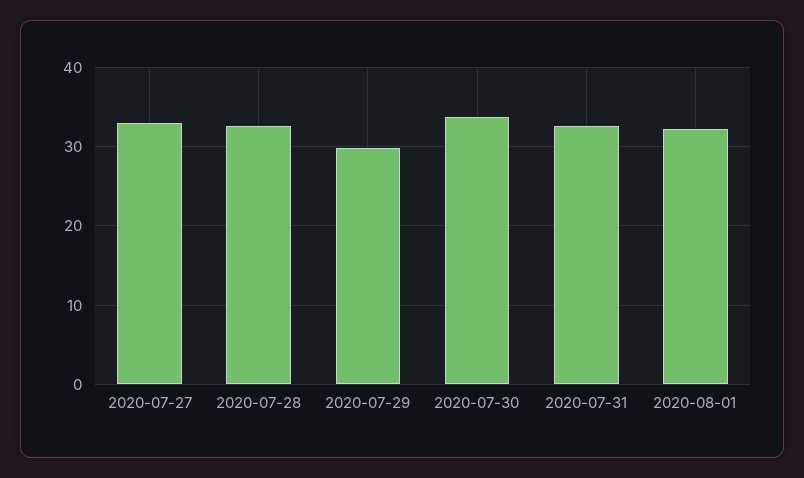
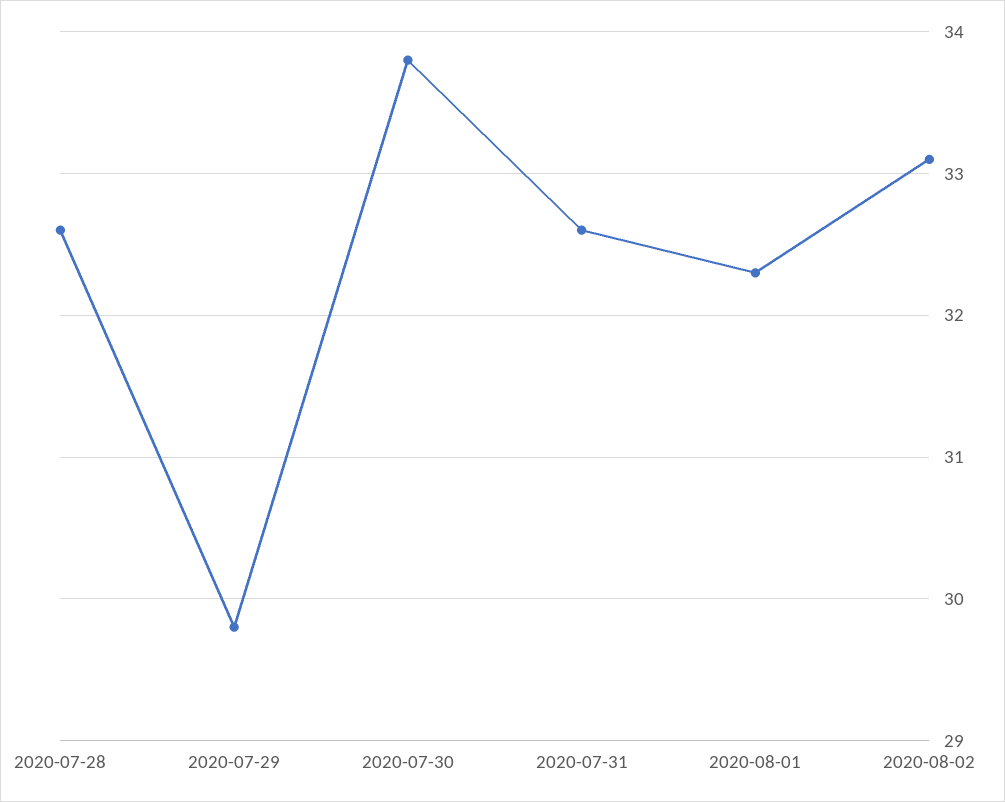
2020-07-27: 33 -> none
2020-08-02: none -> 33.1

